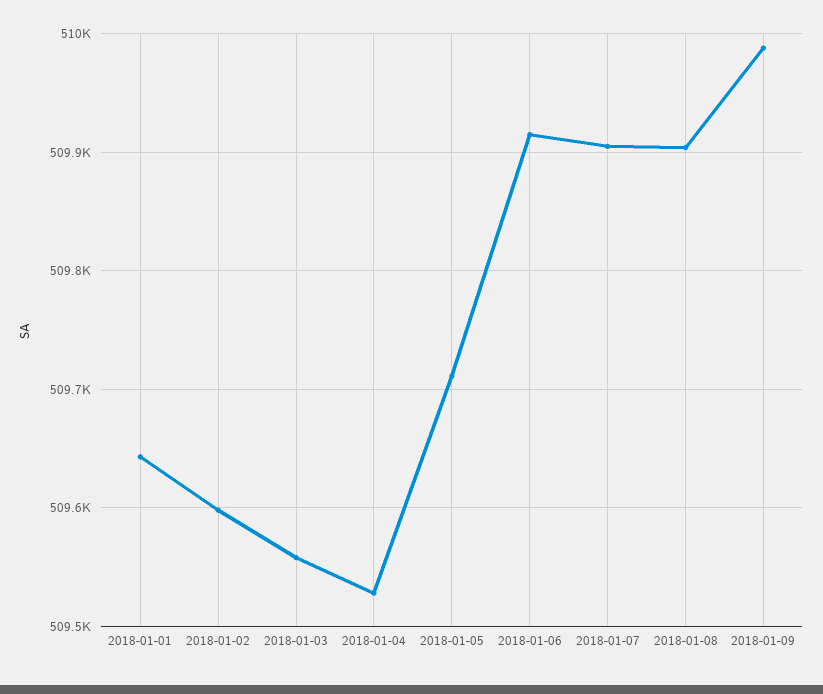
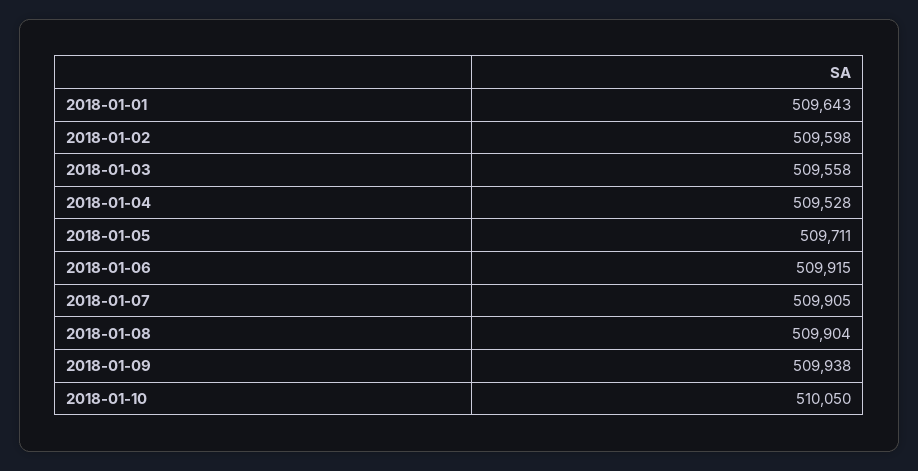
2018-01-09: 509990 -> 509938
2018-01-10: none -> 510050

